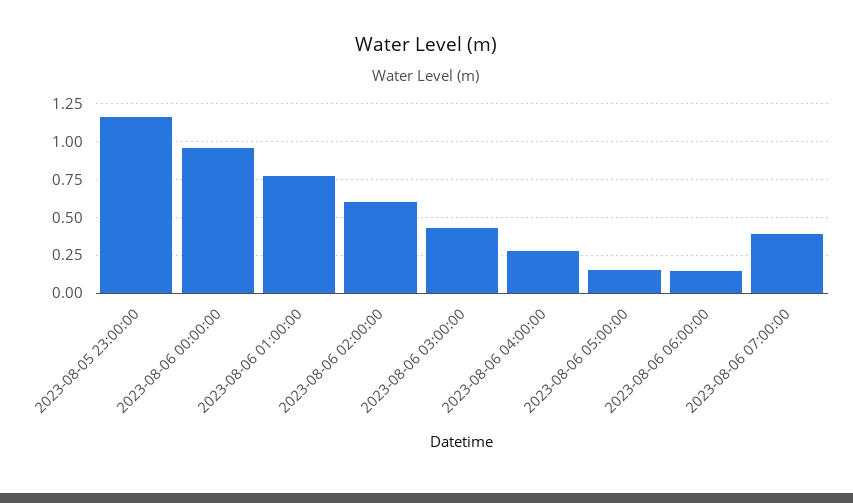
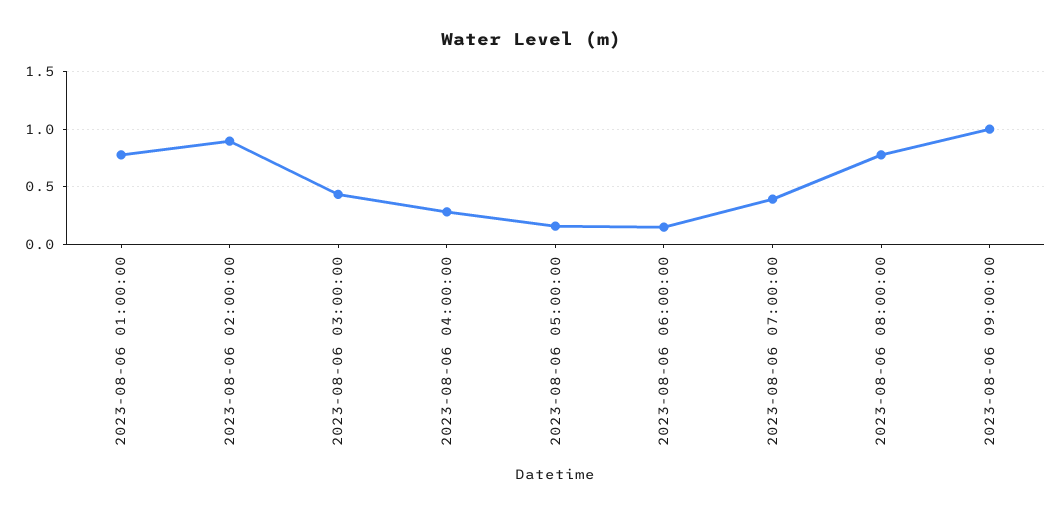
2023-08-05 23:00:00: 1.15 -> none
2023-08-06 00:00:00: 0.95 -> none
2023-08-06 02:00:00: 0.6 -> 0.9
2023-08-06 08:00:00: none -> 0.8
2023-08-06 09:00:00: none -> 1

